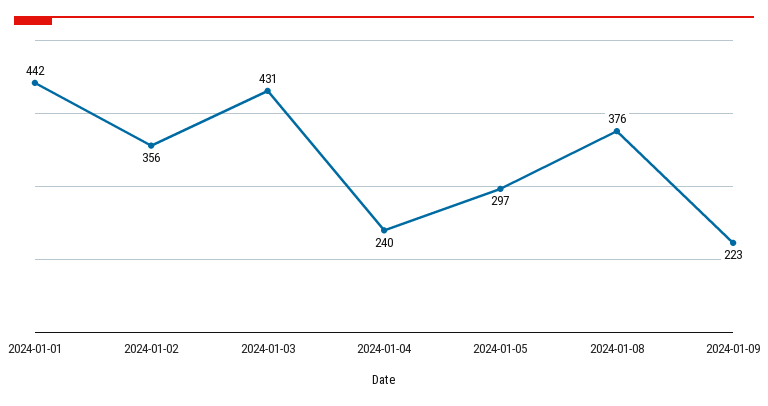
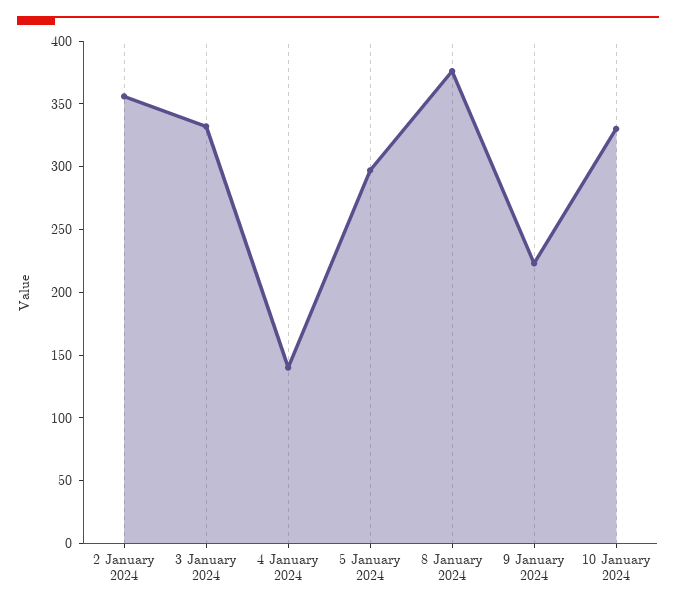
2024-01-01: 442 -> none
2024-01-03: 431 -> 330
2024-01-04: 240 -> 140
10 January 2024: none -> 330

